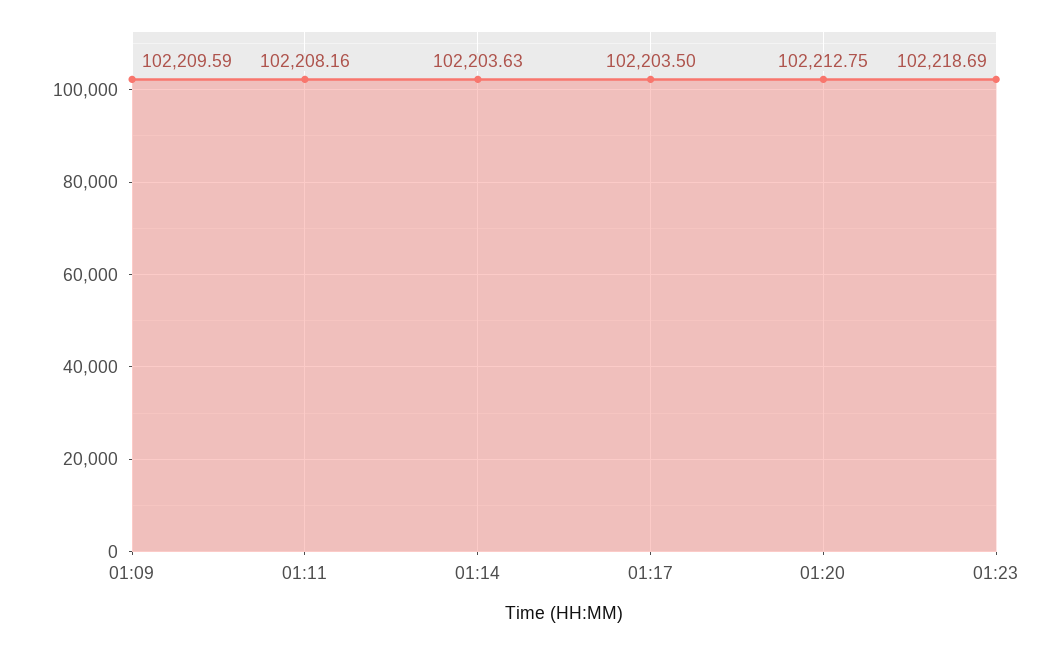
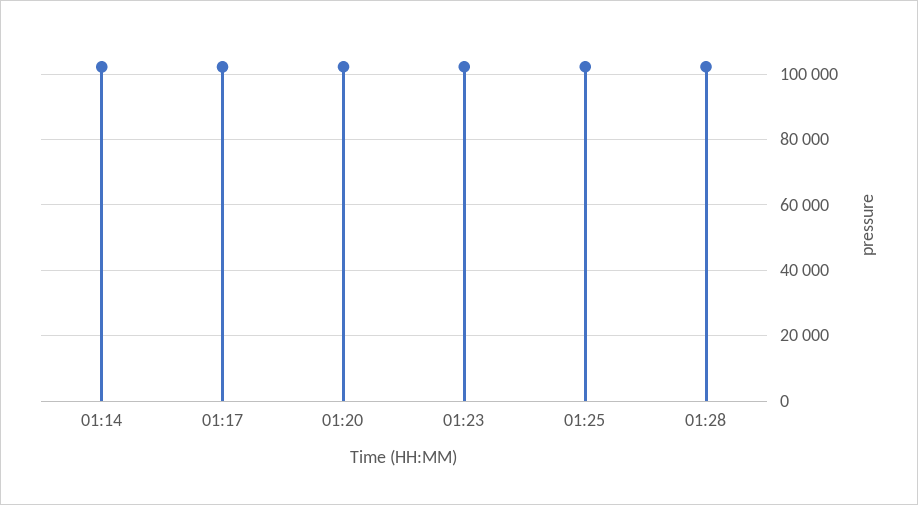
01:09: 102209.59 -> none
01:11: 102208.16 -> none
01:25: none -> 102000
01:28: none -> 102000

